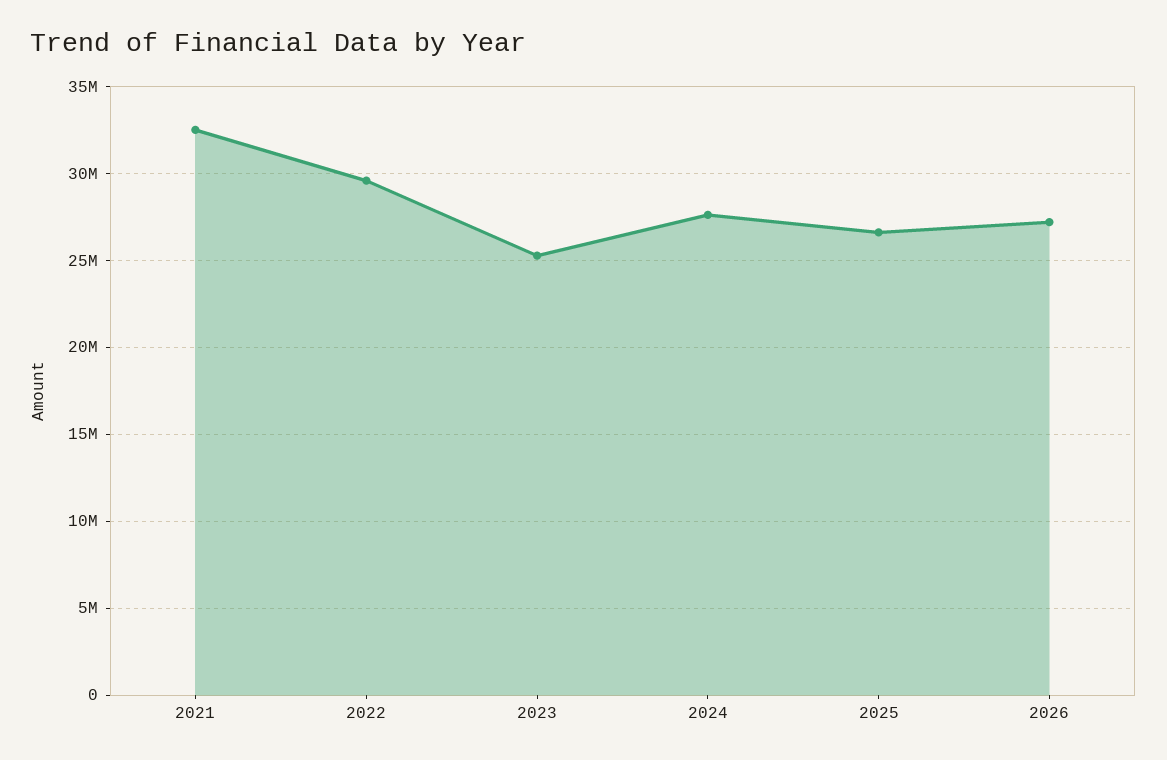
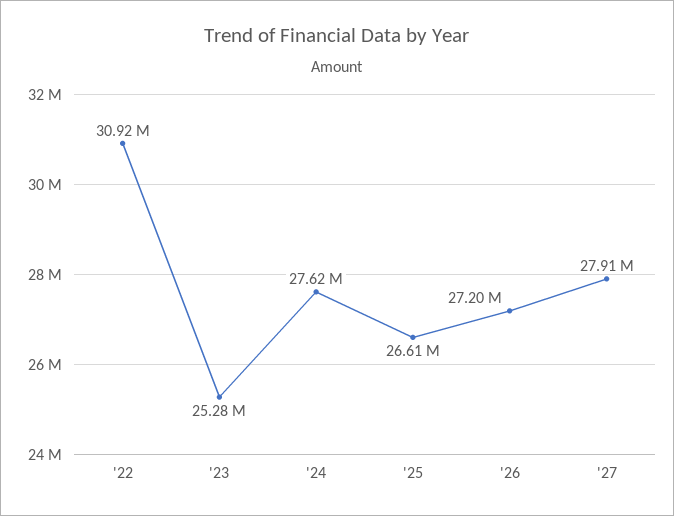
2021: 32500000 -> none
2022: 29500000 -> 30920000
'27: none -> 27910000

